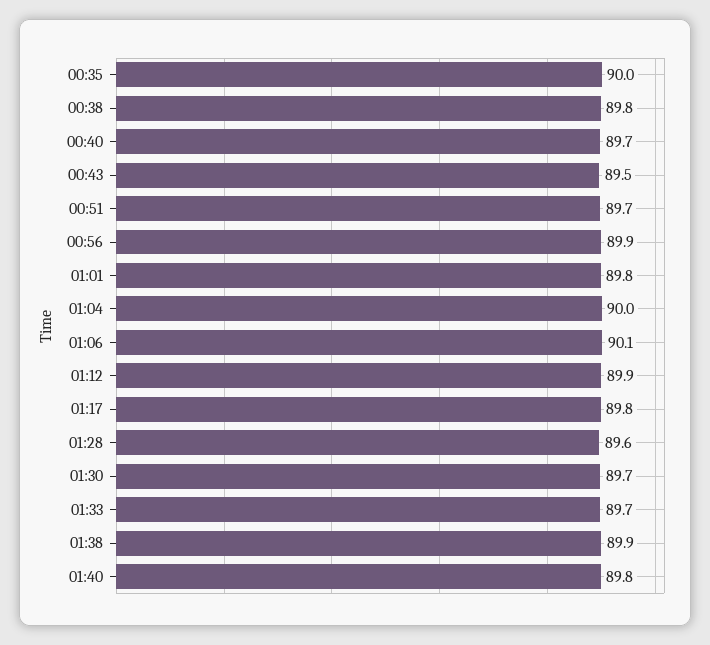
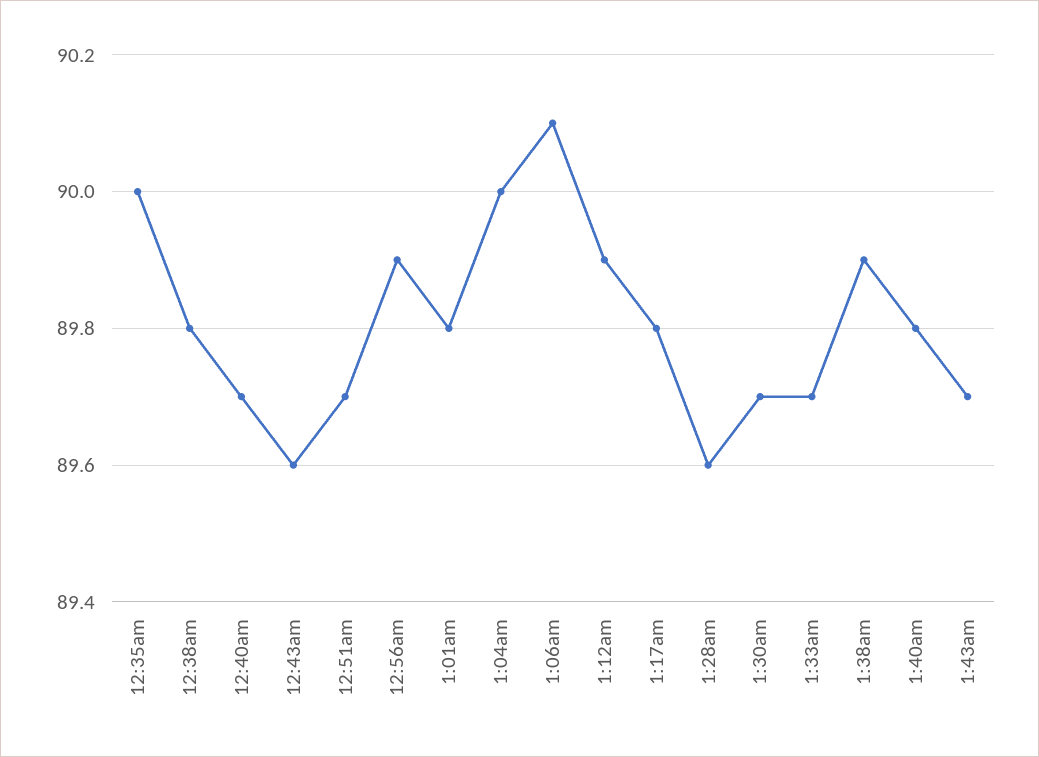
00:43: 89.5 -> 89.6
1:43am: none -> 89.7

